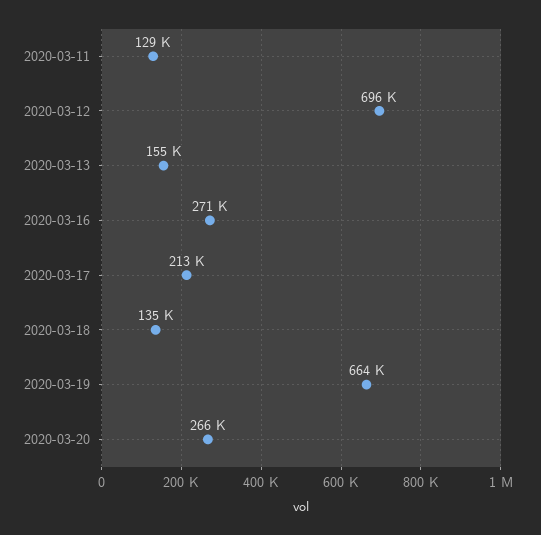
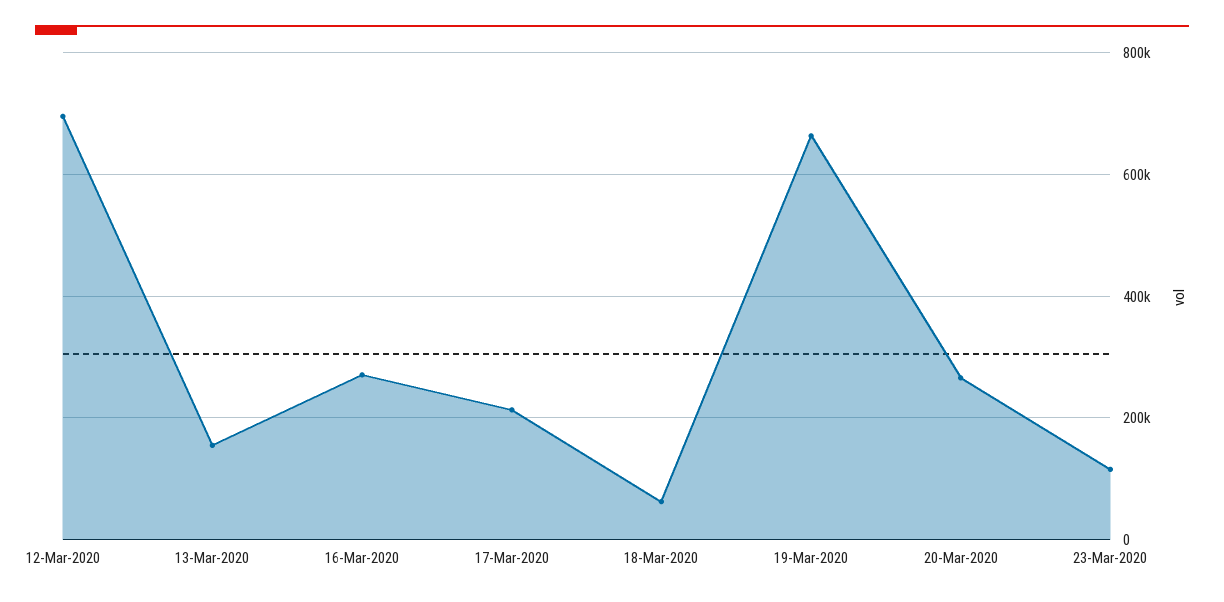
2020-03-11: 129000 -> none
2020-03-18: 135000 -> 60000
23-Mar-2020: none -> 120000

